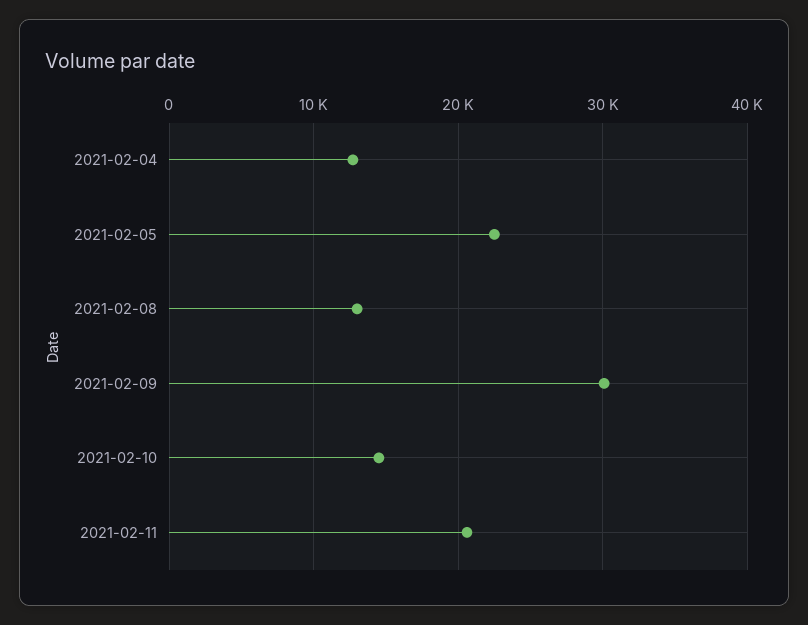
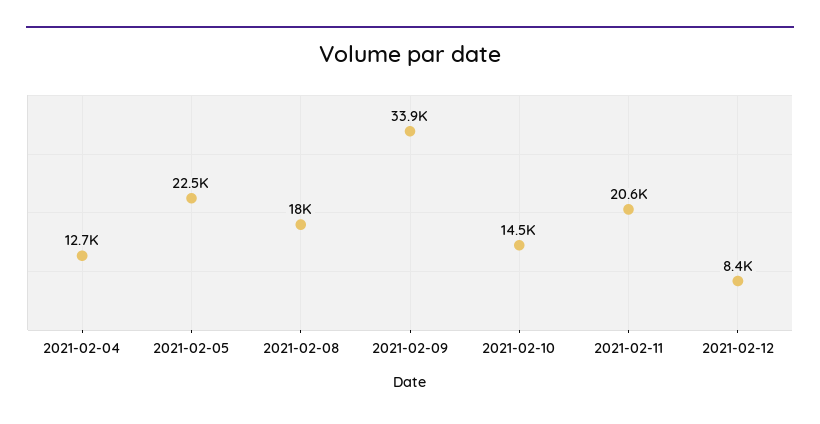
2021-02-08: 13000 -> 18000
2021-02-09: 30000 -> 33900
2021-02-12: none -> 8400

